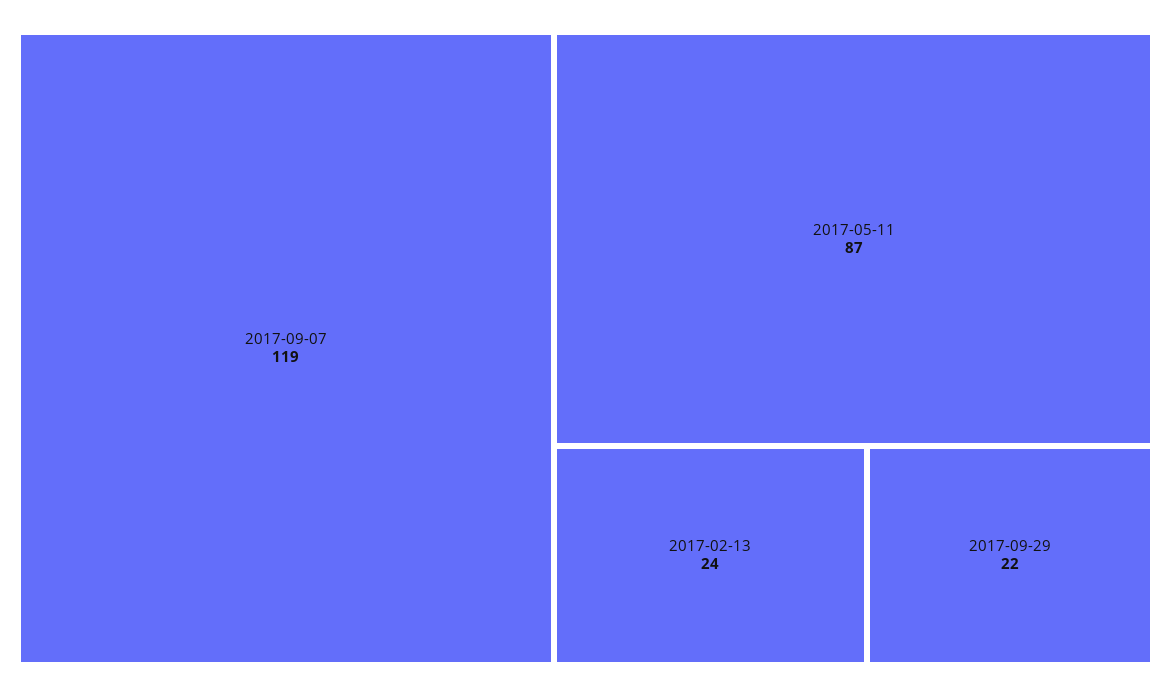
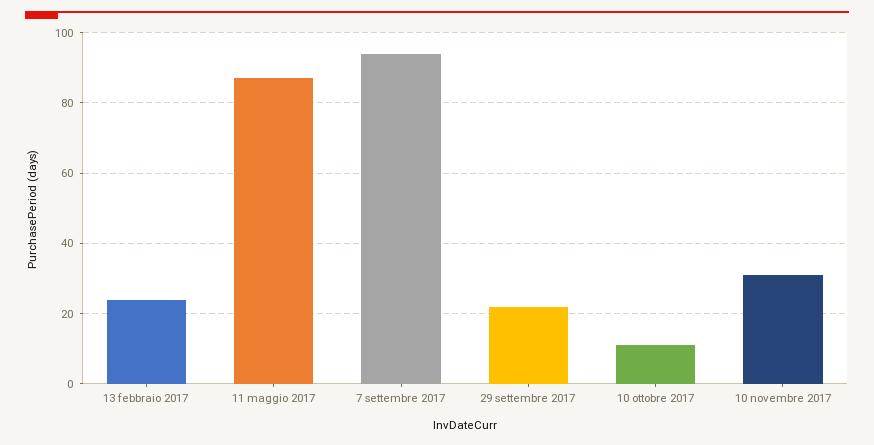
2017-09-07: 119 -> 95
10 ottobre 2017: none -> 10
10 novembre 2017: none -> 30

